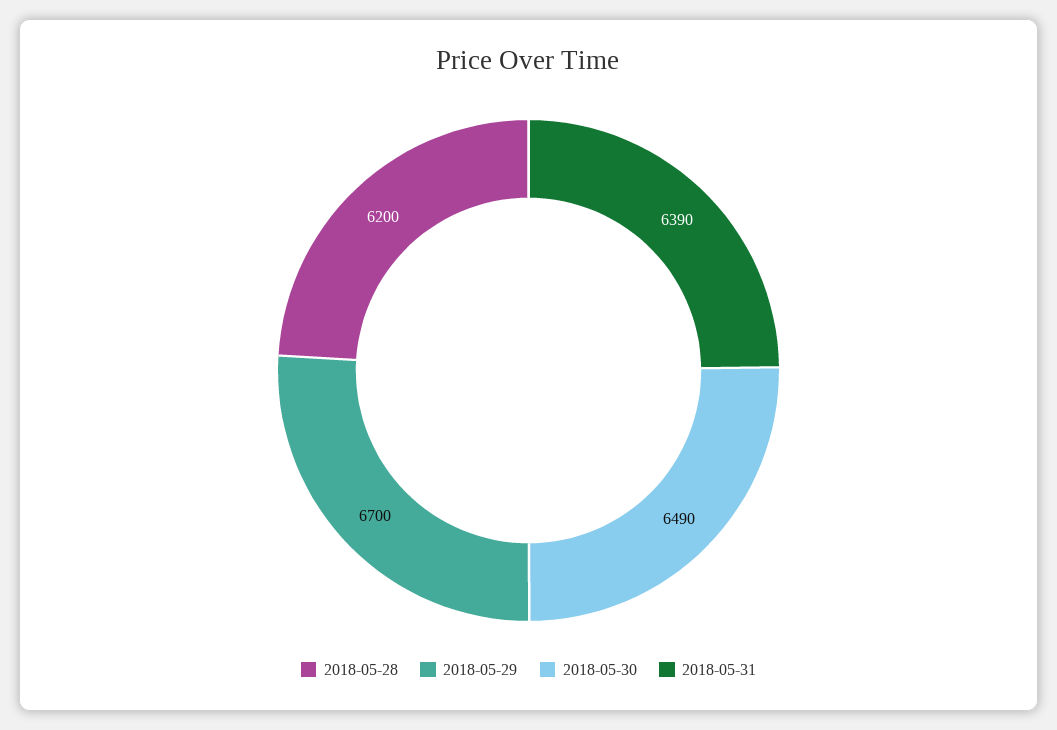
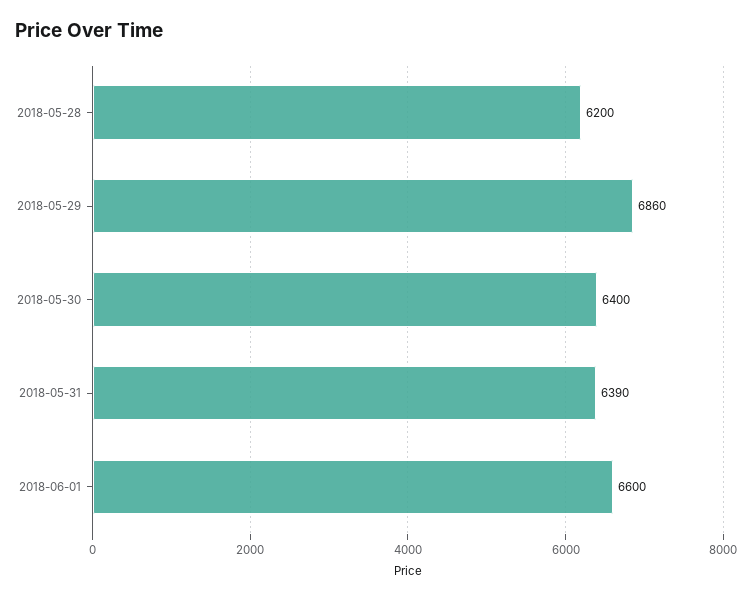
2018-05-29: 6700 -> 6860
2018-05-30: 6490 -> 6400
2018-06-01: none -> 6600

